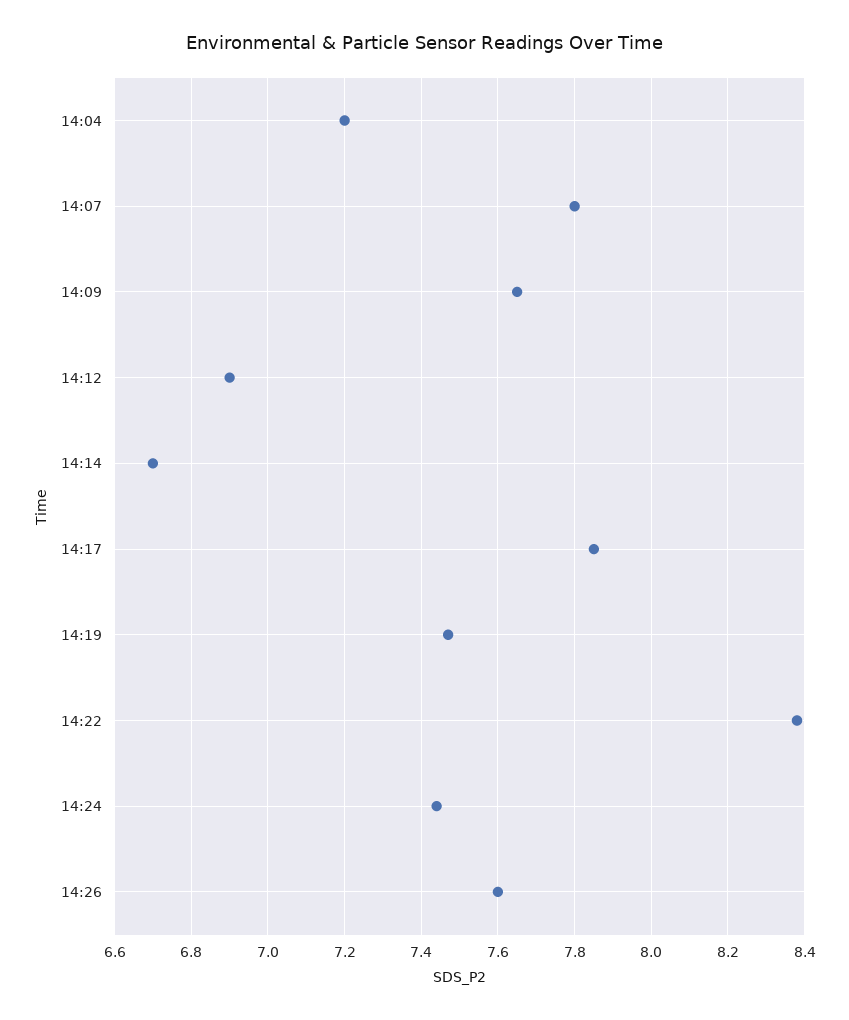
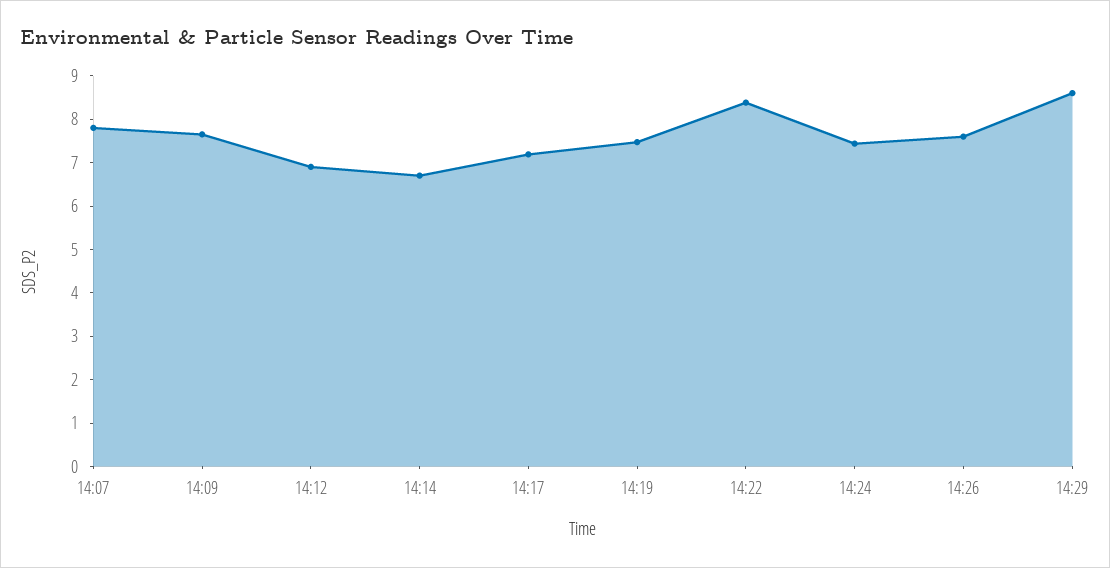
14:04: 7.2 -> none
14:17: 7.85 -> 7.2
14:29: none -> 8.6

